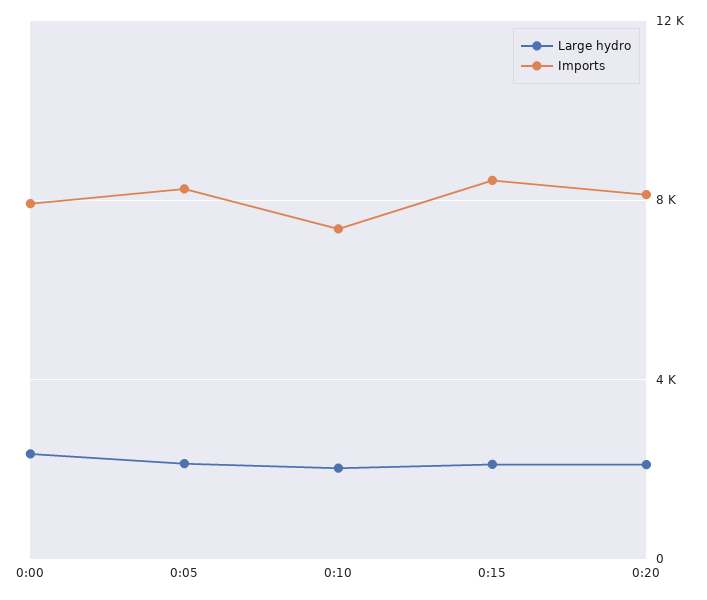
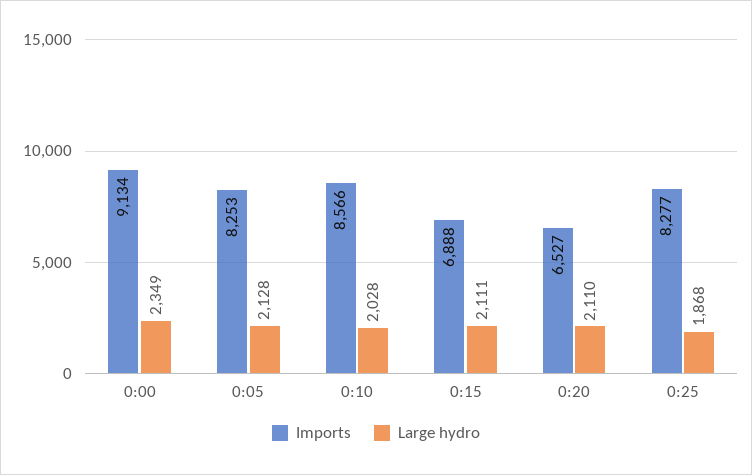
Imports, 0:00: 8000 -> 9134
Imports, 0:10: 7500 -> 8566
Imports, 0:15: 8500 -> 6888
Imports, 0:20: 8000 -> 6527
Imports, 0:25: none -> 8277
Large hydro, 0:25: none -> 1868

